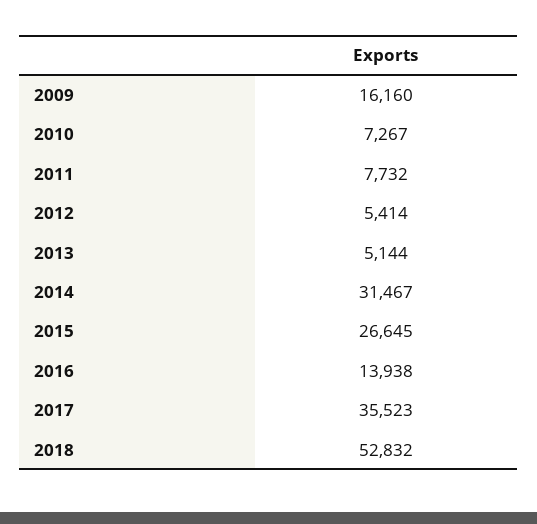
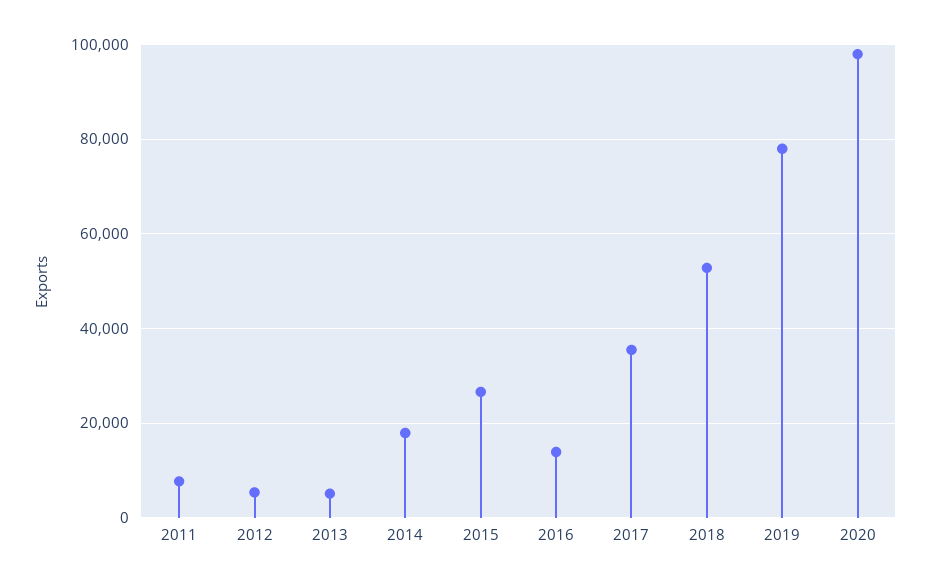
2009: 16160 -> none
2010: 7267 -> none
2014: 31467 -> 18000
2019: none -> 78000
2020: none -> 98000

